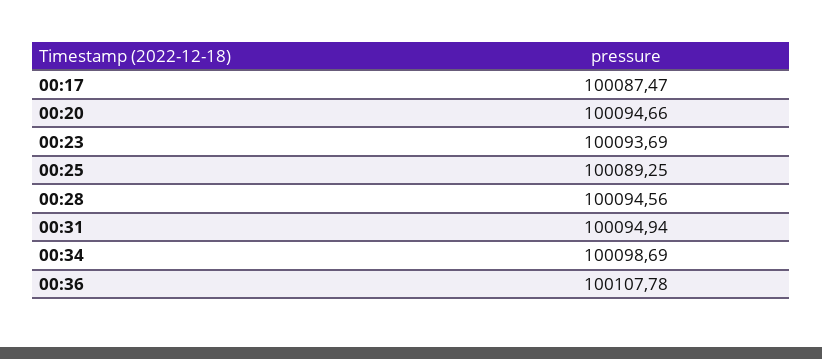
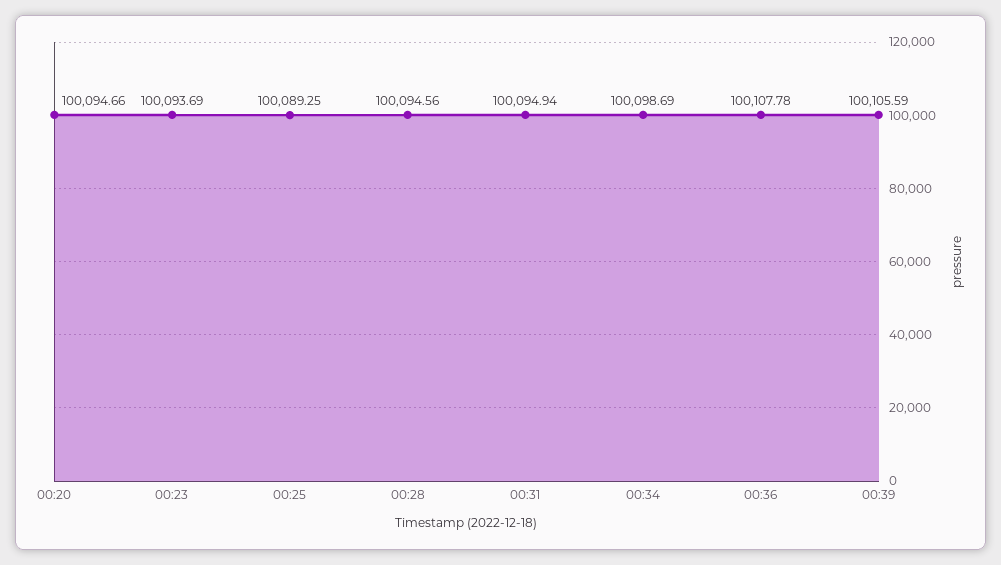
00:17: 100087.47 -> none
00:39: none -> 100105.59

